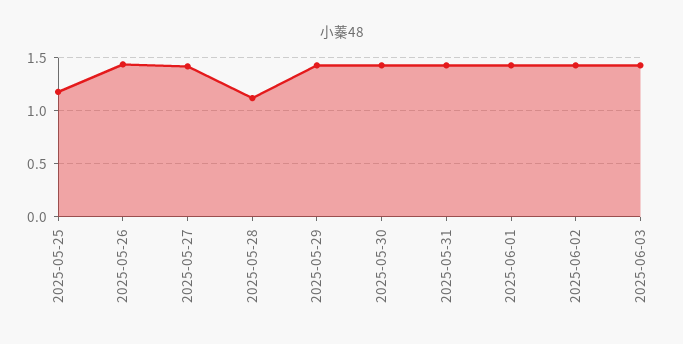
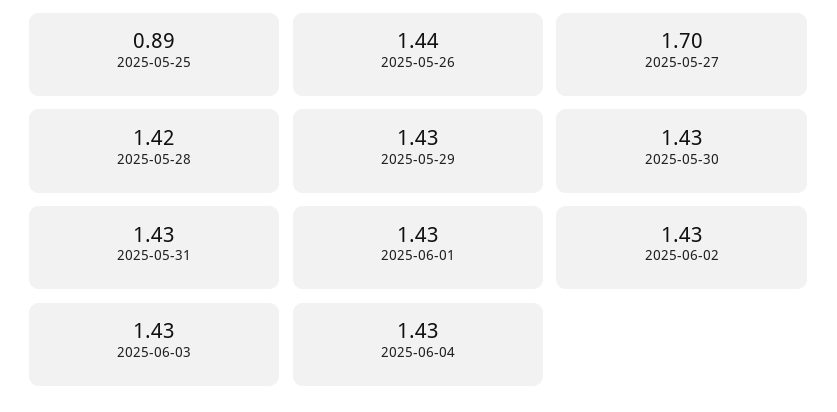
2025-05-25: 1.2 -> 0.89
2025-05-27: 1.4 -> 1.7
2025-05-28: 1.1 -> 1.42
2025-06-04: none -> 1.43

